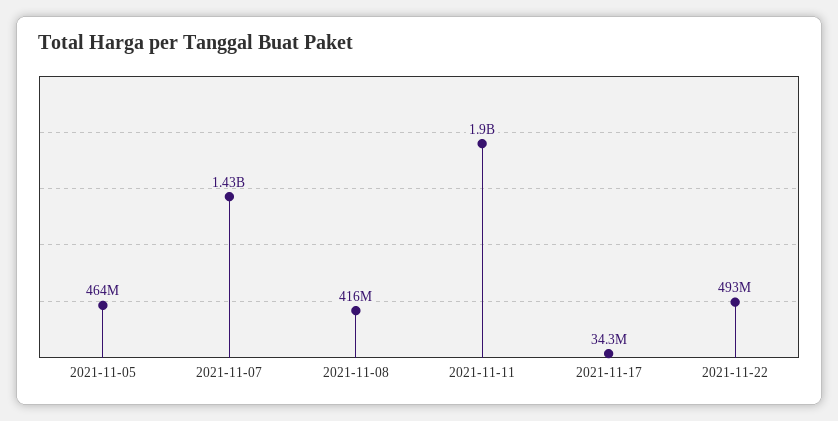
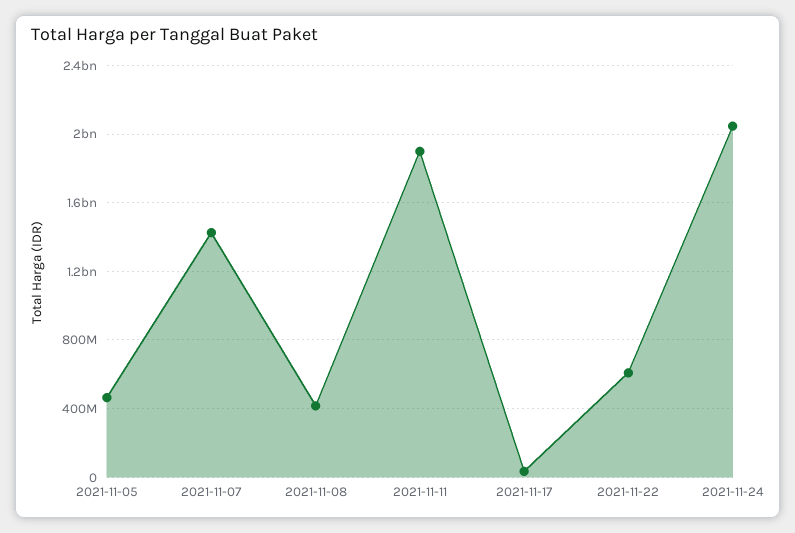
2021-11-22: 493000000 -> 600000000
2021-11-24: none -> 2050000000

